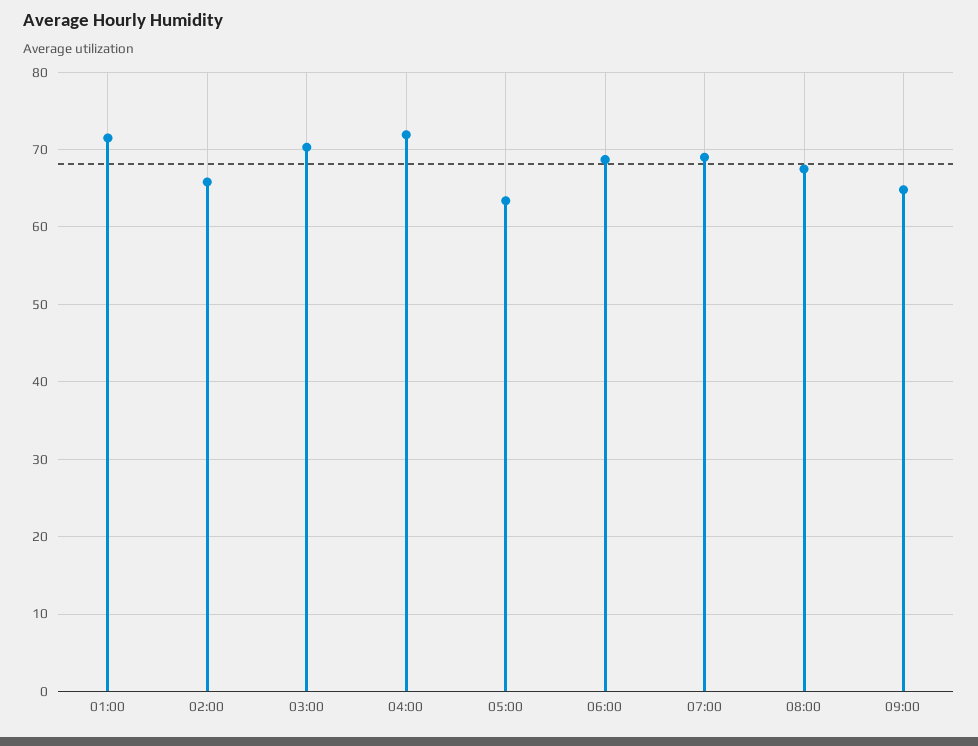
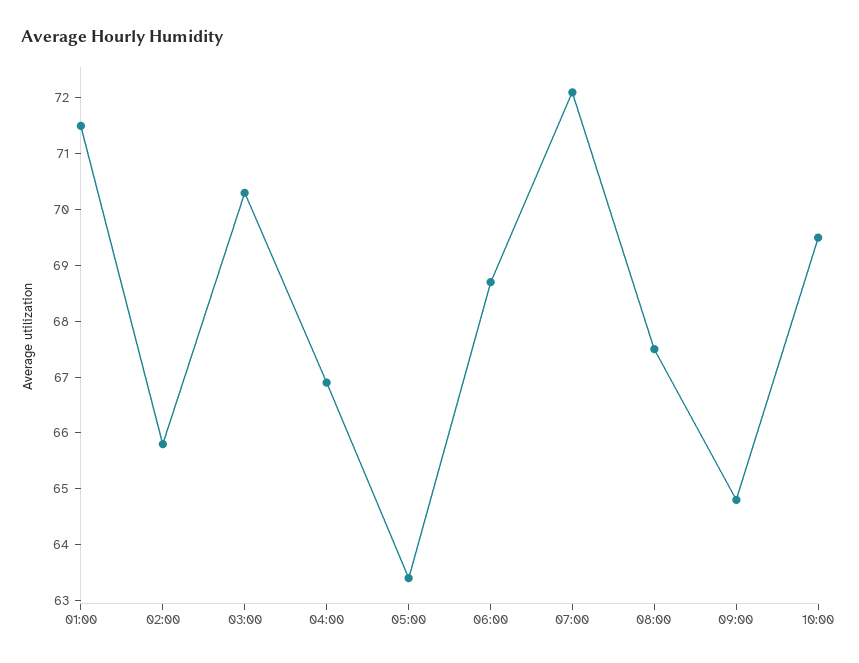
04:00: 72 -> 67
07:00: 69 -> 72
10:00: none -> 69.5

